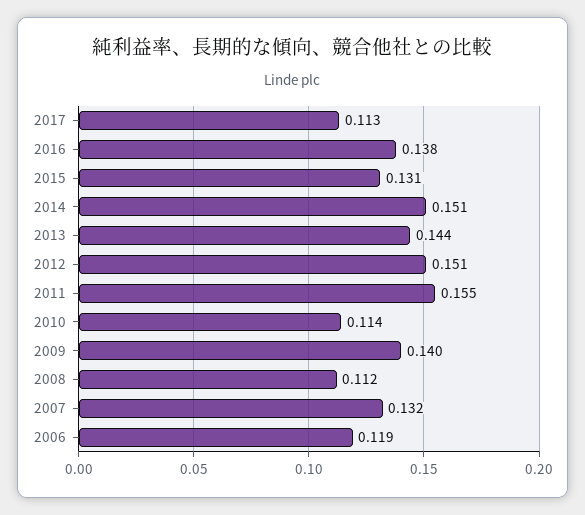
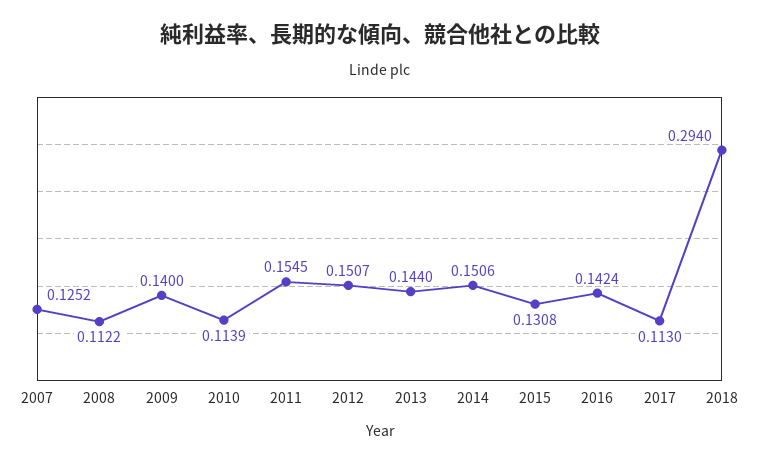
2016: 0.138 -> 0.1424
2007: 0.132 -> 0.1252
2006: 0.119 -> none
2018: none -> 0.294

